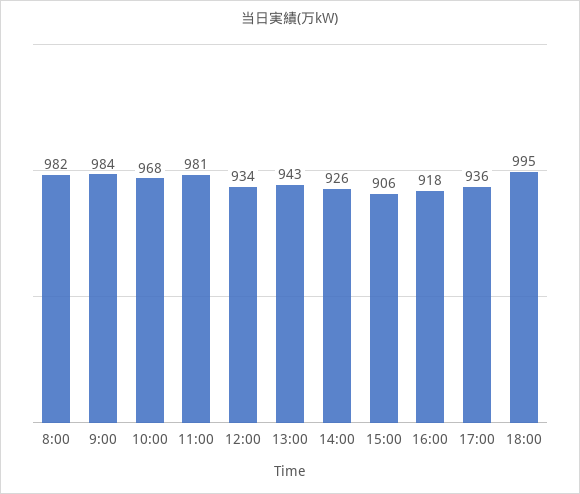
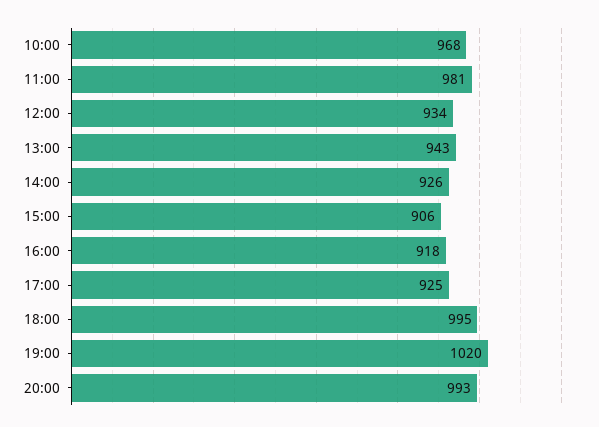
8:00: 982 -> none
9:00: 984 -> none
17:00: 936 -> 925
19:00: none -> 1020
20:00: none -> 993

